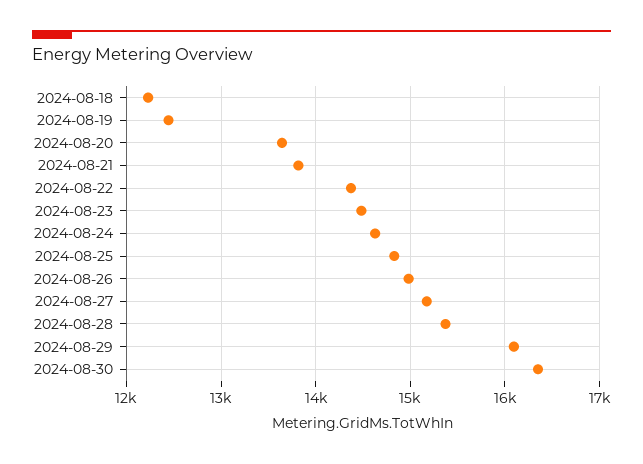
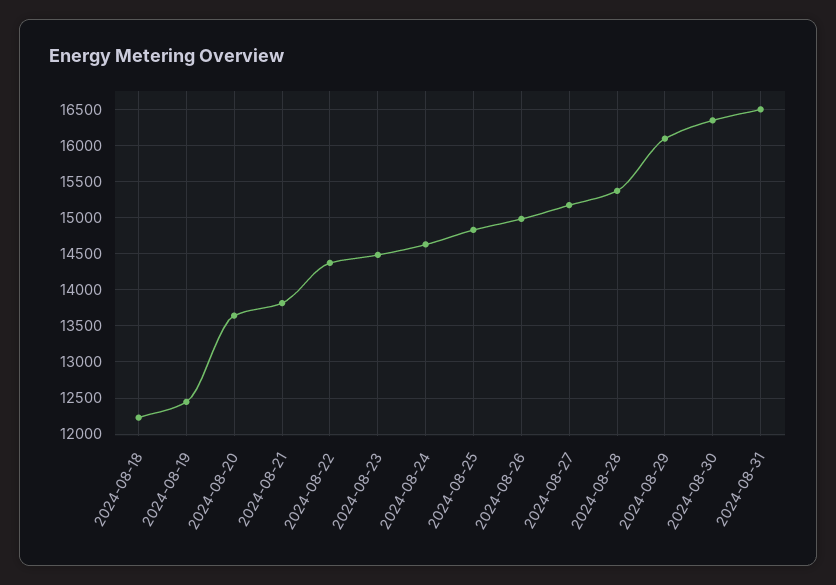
2024-08-31: none -> 16500

